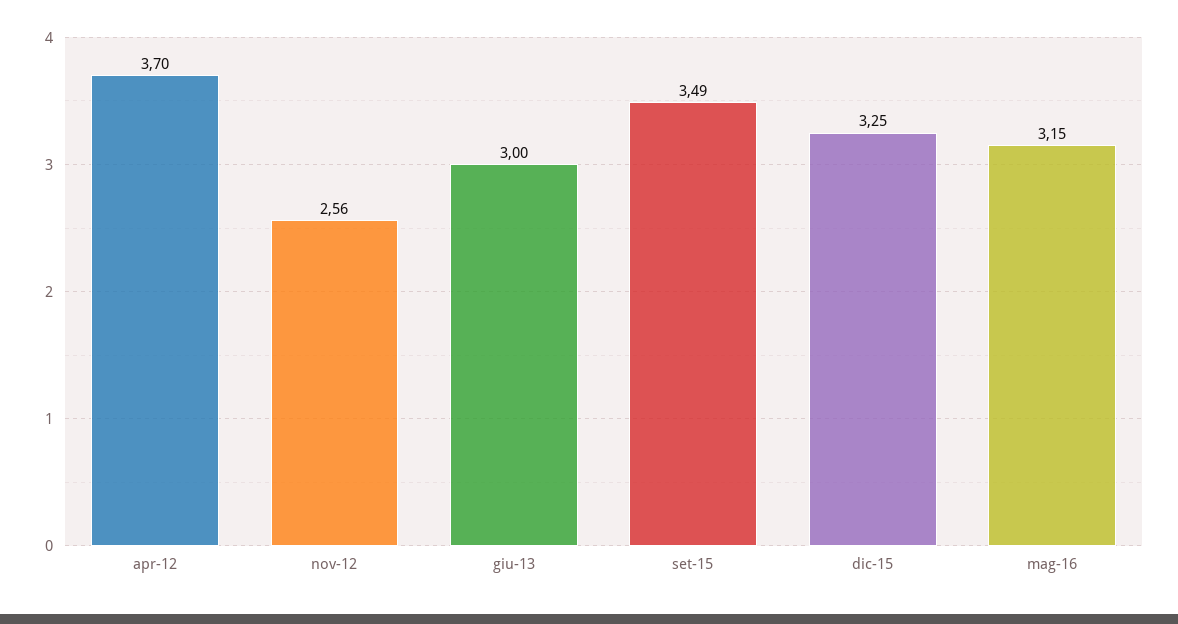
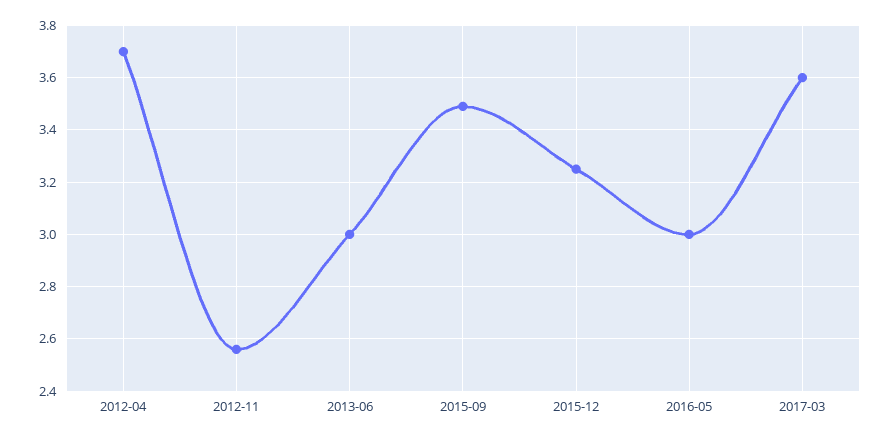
mag-16: 3.15 -> 3
2017-03: none -> 3.6

